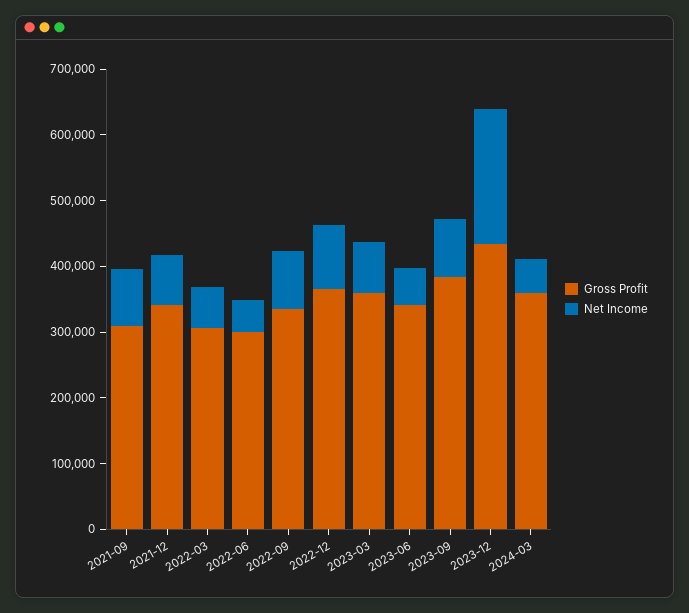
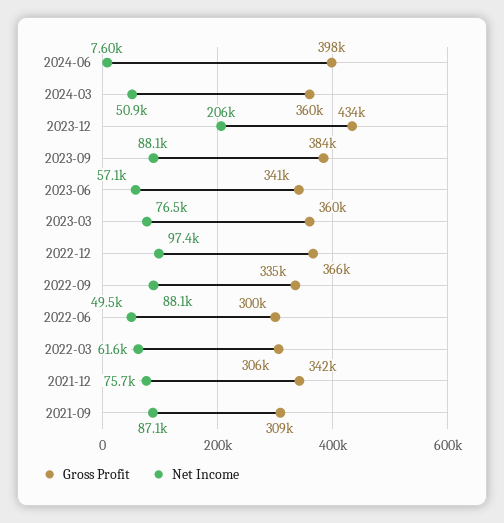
Gross Profit, 2024-06: none -> 398000
Net Income, 2024-06: none -> 7600

